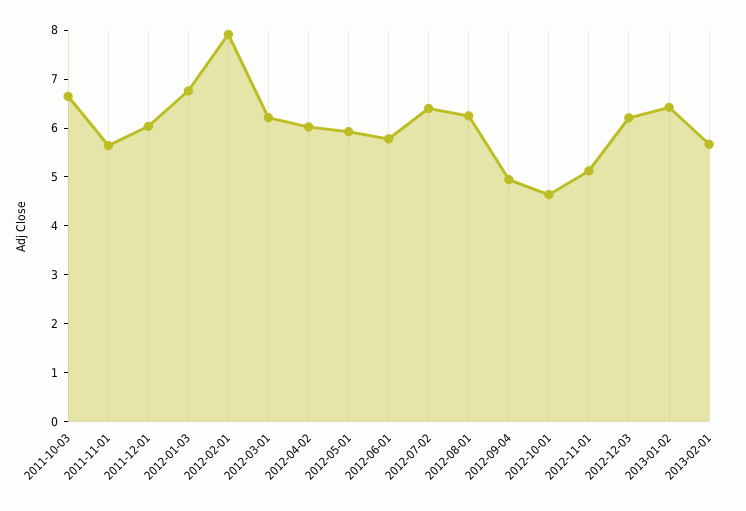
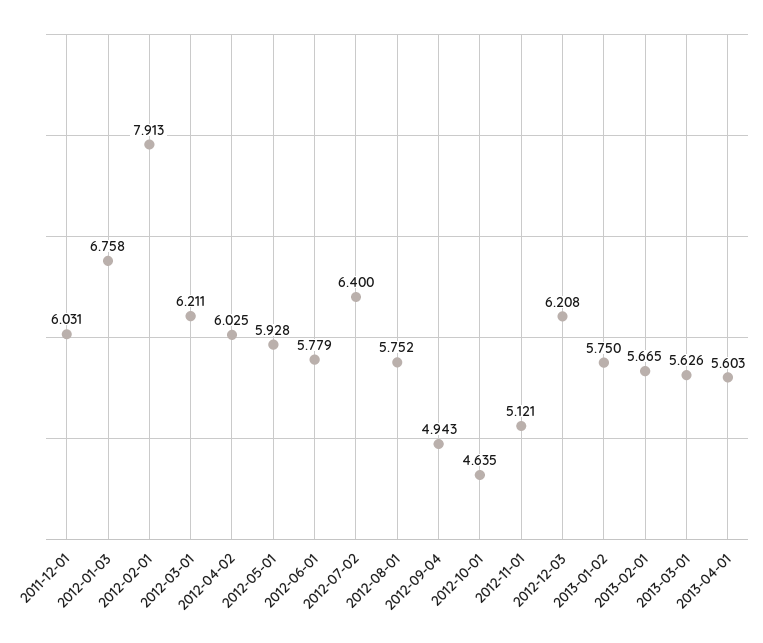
2011-10-03: 6.6 -> none
2011-11-01: 5.6 -> none
2012-08-01: 6.2 -> 5.752
2013-01-02: 6.4 -> 5.75
2013-03-01: none -> 5.626
2013-04-01: none -> 5.603

